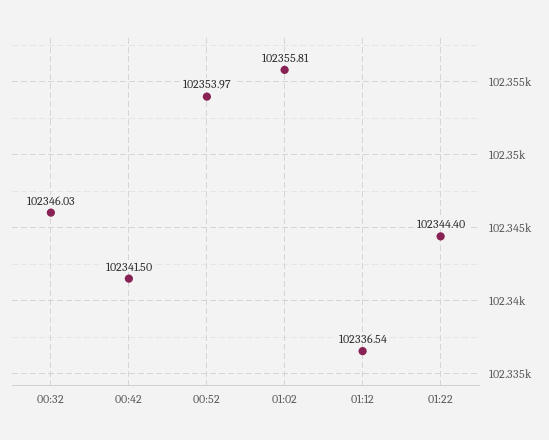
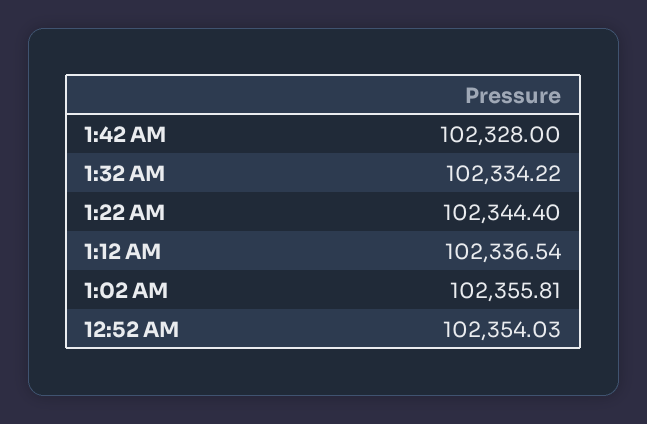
00:32: 102346.03 -> none
00:42: 102341.5 -> none
00:52: 102353.97 -> 102354.03
1:42 AM: none -> 102328
1:32 AM: none -> 102334.22

